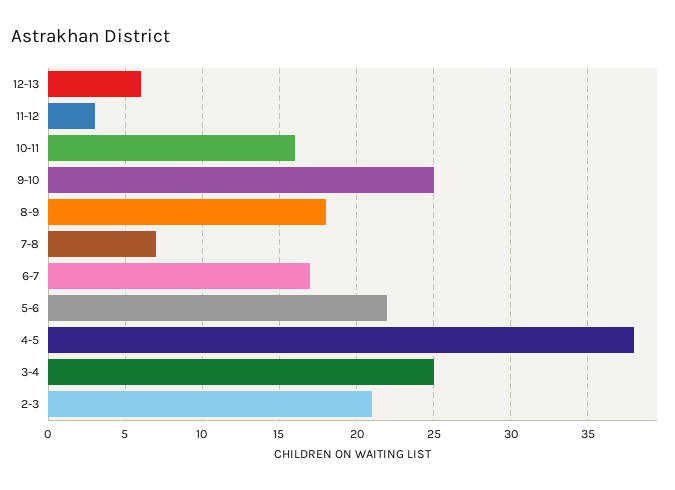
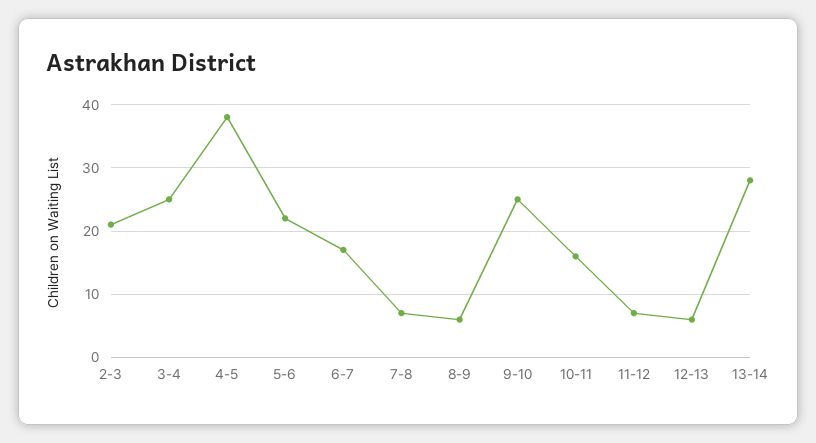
11-12: 3 -> 7
8-9: 18 -> 6
13-14: none -> 28

